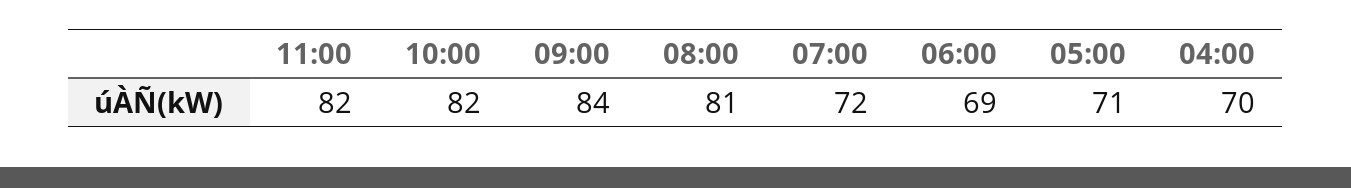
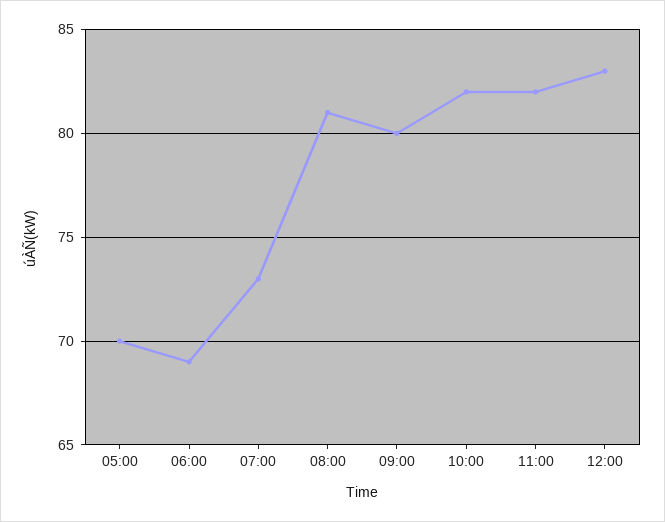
09:00: 84 -> 80
07:00: 72 -> 73
05:00: 71 -> 70
04:00: 70 -> none
12:00: none -> 83

